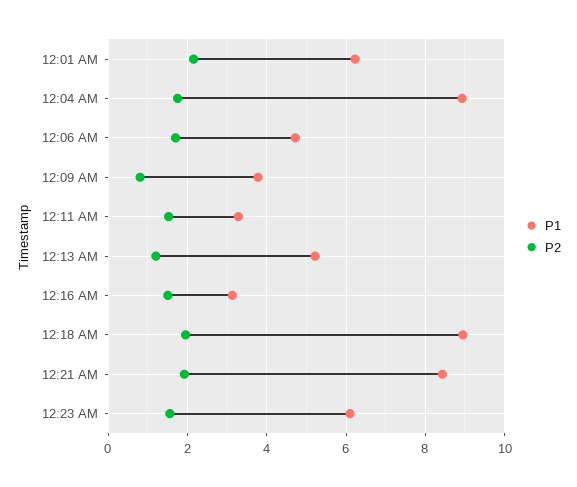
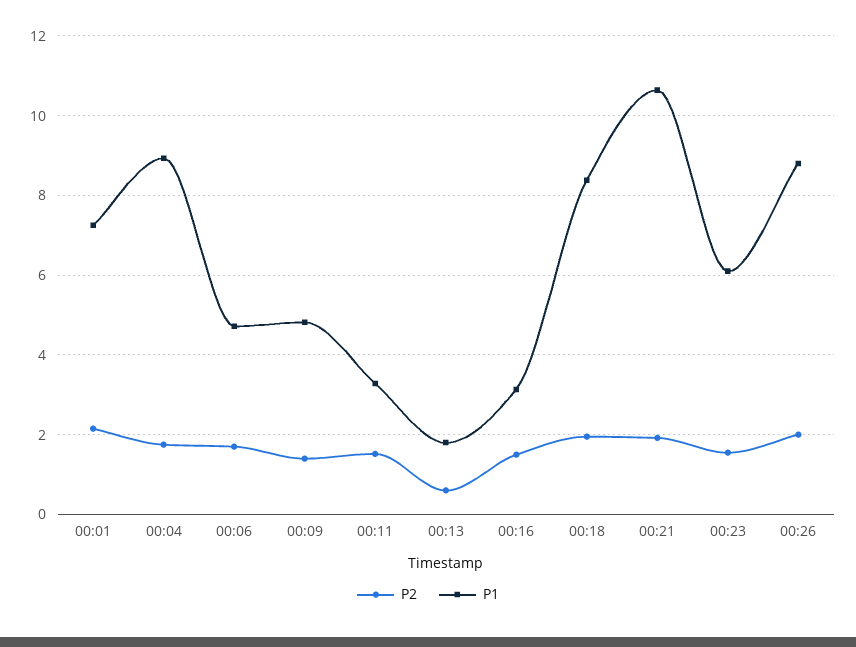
P1, 12:01 AM: 6.2 -> 7.2
P1, 12:09 AM: 3.8 -> 4.8
P2, 12:09 AM: 0.8 -> 1.4
P1, 12:13 AM: 5.2 -> 1.8
P2, 12:13 AM: 1.2 -> 0.6
P1, 12:18 AM: 9 -> 8.4
P1, 12:21 AM: 8.4 -> 10.6
P2, 00:26: none -> 2
P1, 00:26: none -> 8.8

